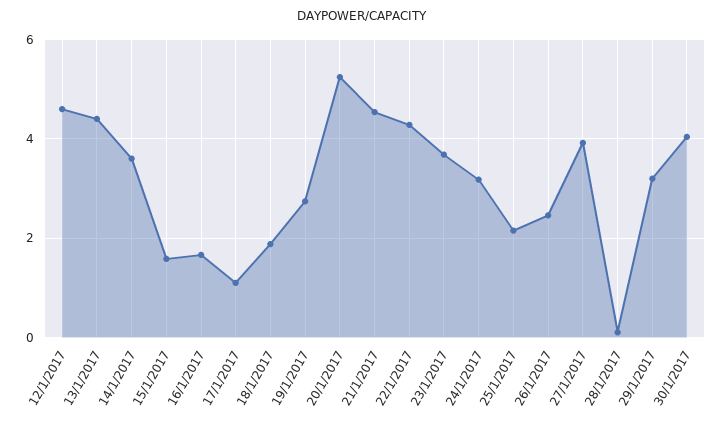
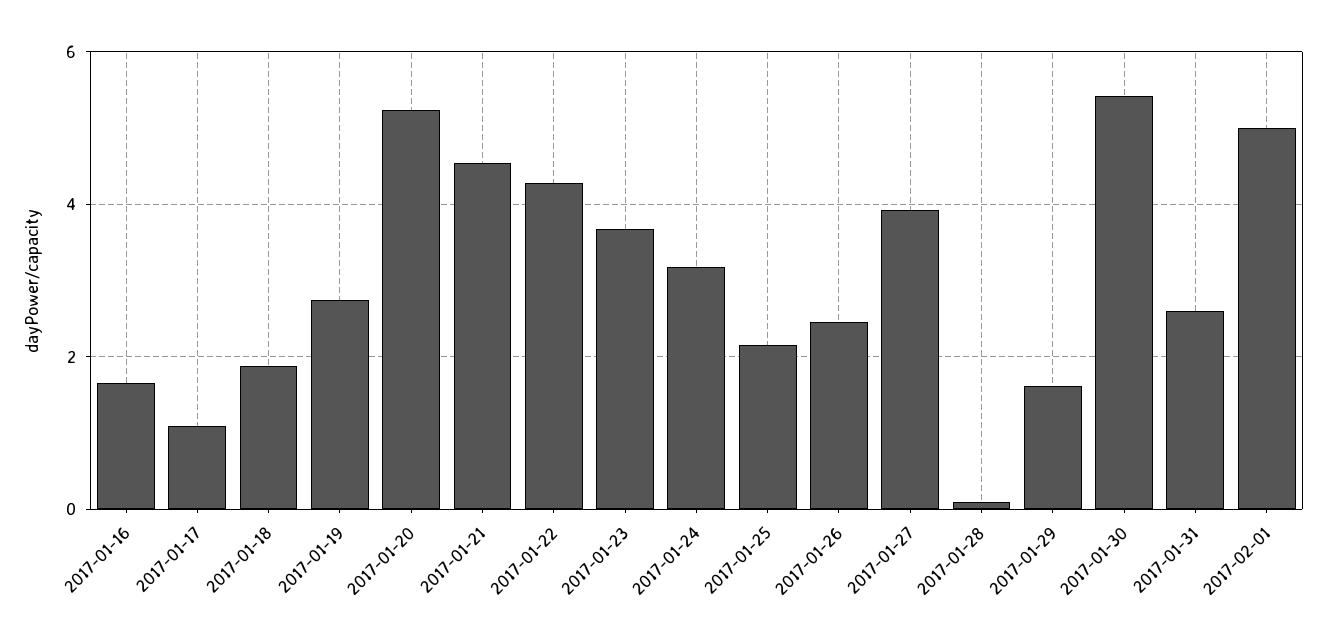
12/1/2017: 4.6 -> none
13/1/2017: 4.4 -> none
14/1/2017: 3.6 -> none
15/1/2017: 1.6 -> none
29/1/2017: 3.2 -> 1.6
30/1/2017: 4 -> 5.4
2017-01-31: none -> 2.6
2017-02-01: none -> 5

